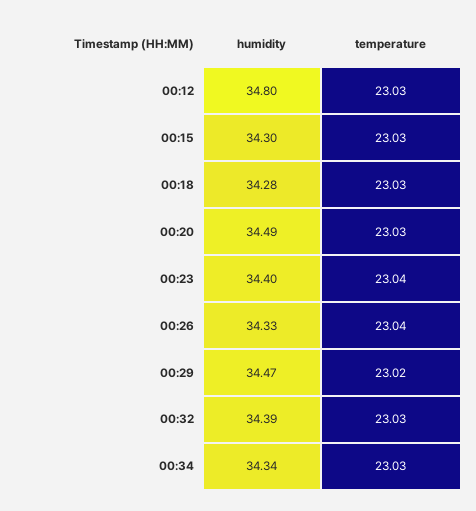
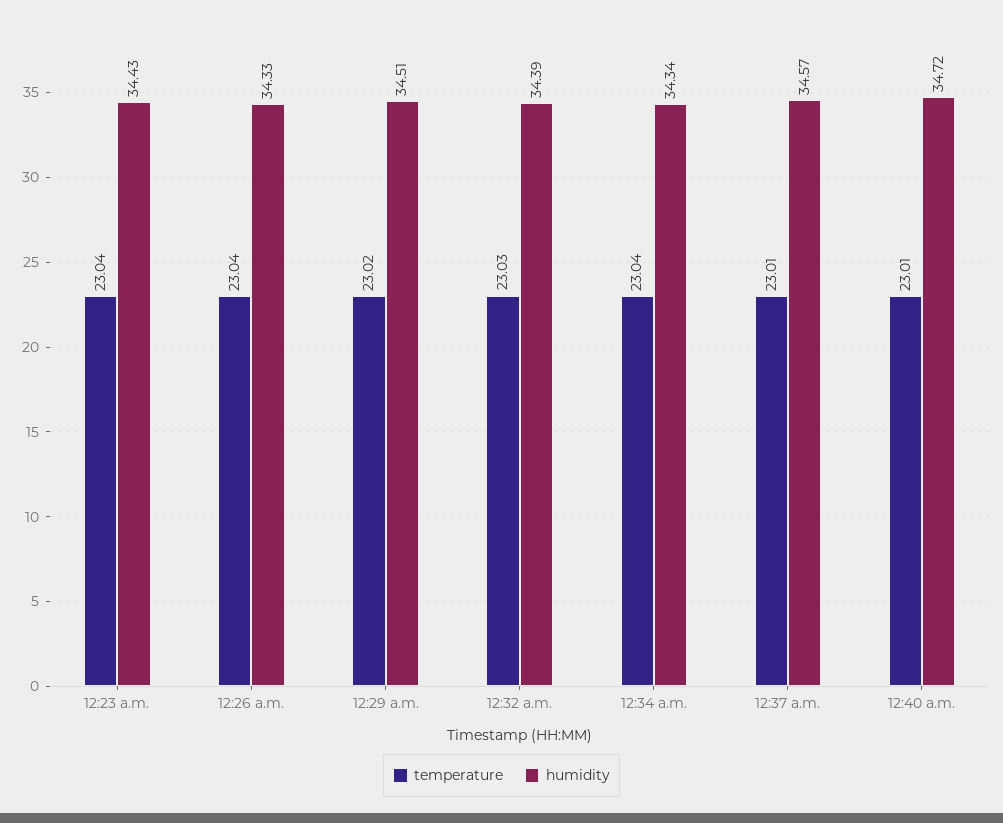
humidity, 00:12: 34.8 -> none
temperature, 00:12: 23.03 -> none
humidity, 00:15: 34.3 -> none
temperature, 00:15: 23.03 -> none
humidity, 00:18: 34.28 -> none
temperature, 00:18: 23.03 -> none
humidity, 00:20: 34.49 -> none
temperature, 00:20: 23.03 -> none
humidity, 00:23: 34.4 -> 34.43
humidity, 00:29: 34.47 -> 34.51
temperature, 00:34: 23.03 -> 23.04
temperature, 12:37 a.m.: none -> 23.01
humidity, 12:37 a.m.: none -> 34.57
temperature, 12:40 a.m.: none -> 23.01
humidity, 12:40 a.m.: none -> 34.72

